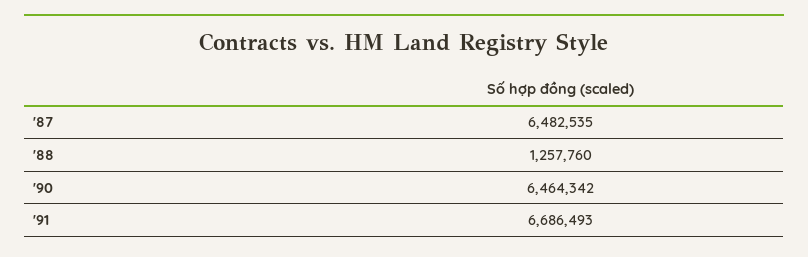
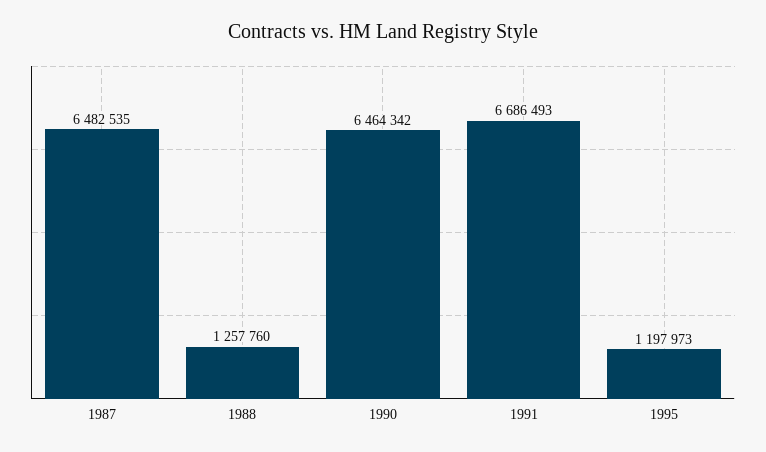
1995: none -> 1197973

